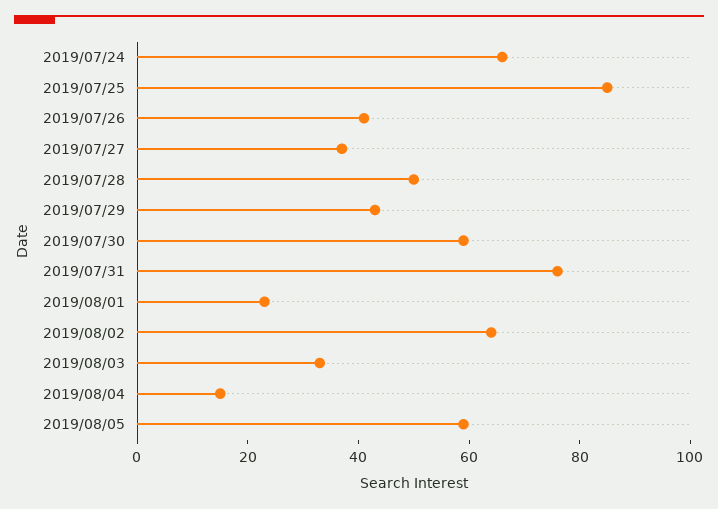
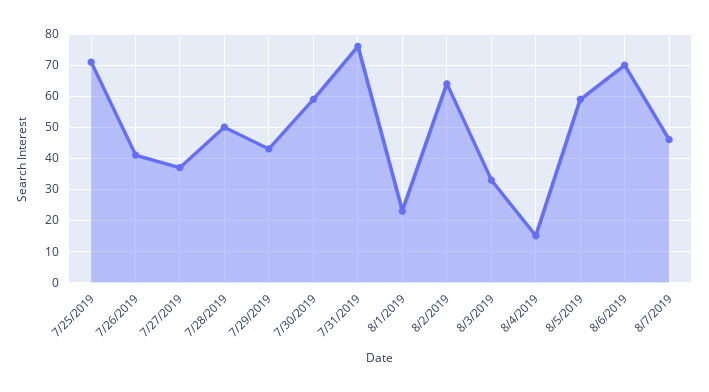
2019/07/24: 65 -> none
2019/07/25: 85 -> 70
8/6/2019: none -> 70
8/7/2019: none -> 45

